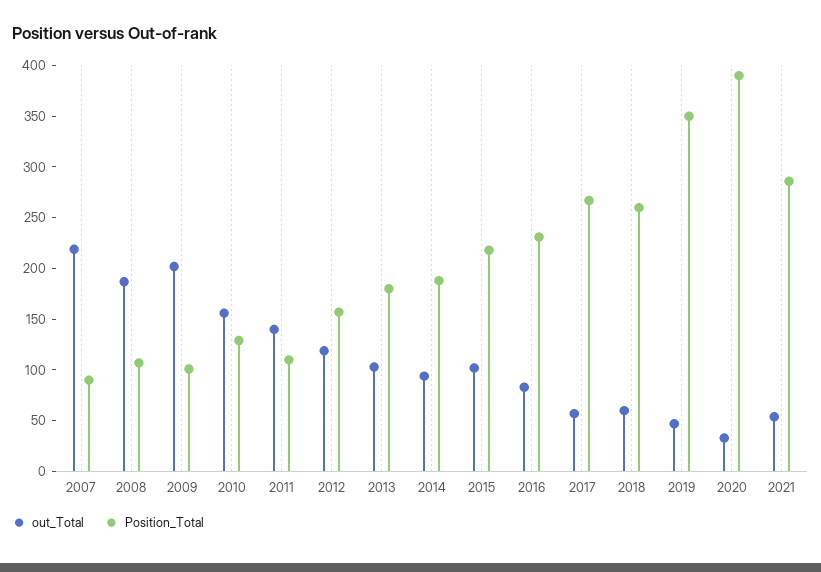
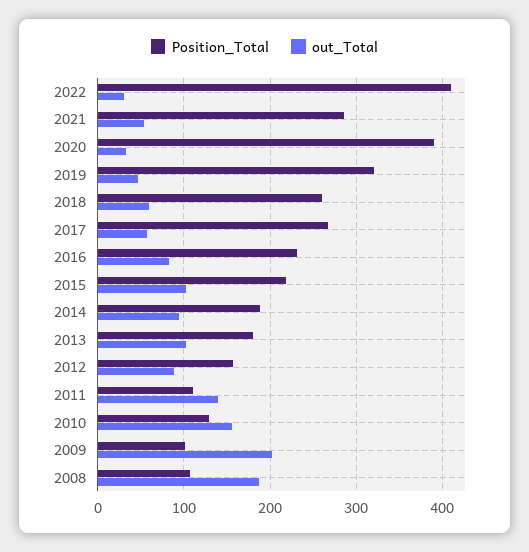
out_Total, 2007: 220 -> none
Position_Total, 2007: 90 -> none
out_Total, 2012: 120 -> 90
Position_Total, 2019: 350 -> 320
Position_Total, 2022: none -> 410
out_Total, 2022: none -> 30

